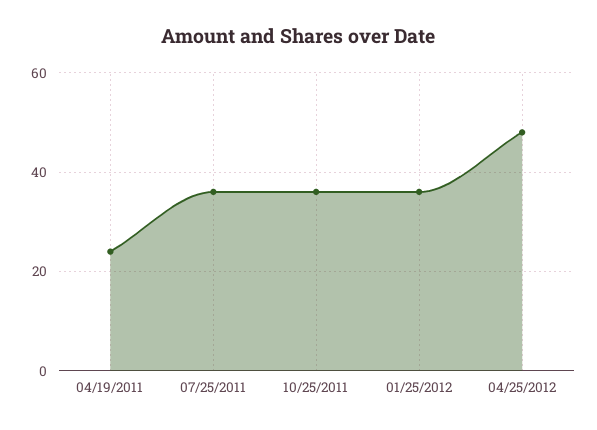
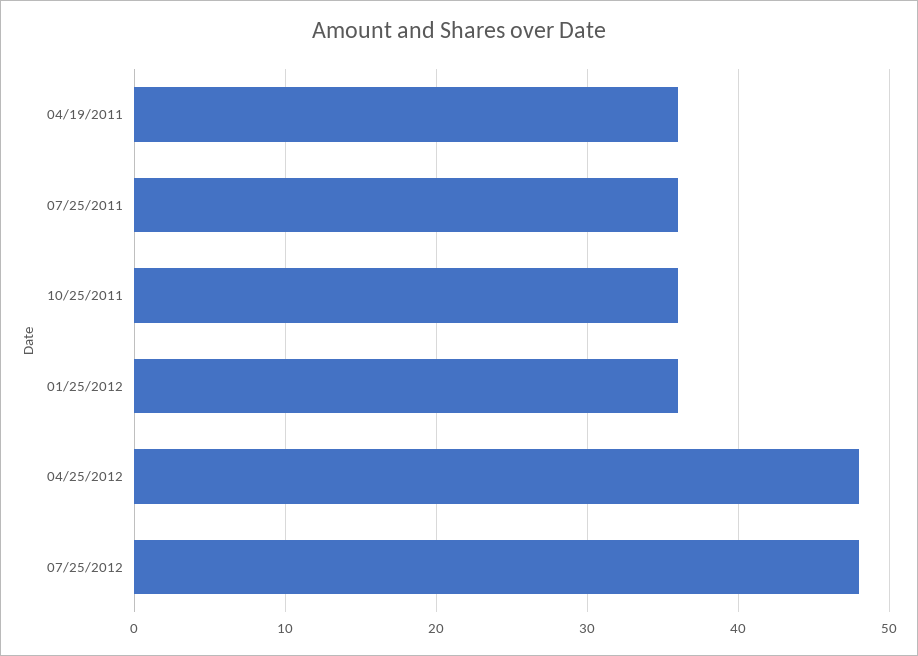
04/19/2011: 25 -> 36
07/25/2012: none -> 48

